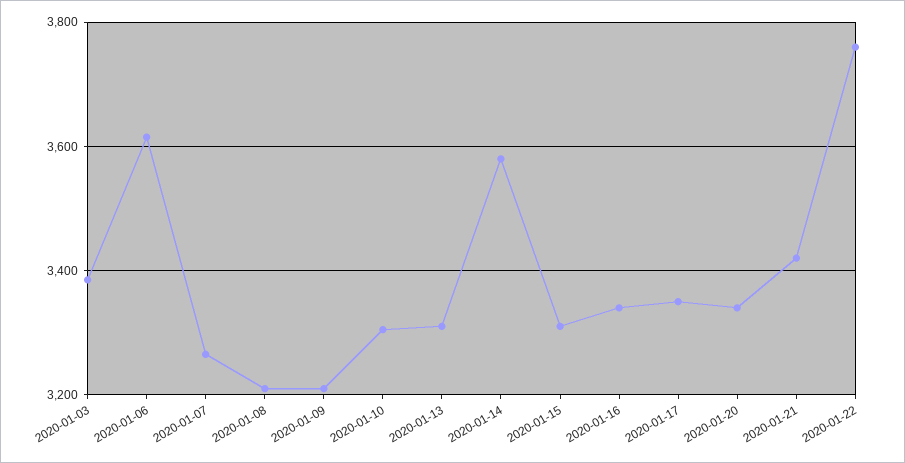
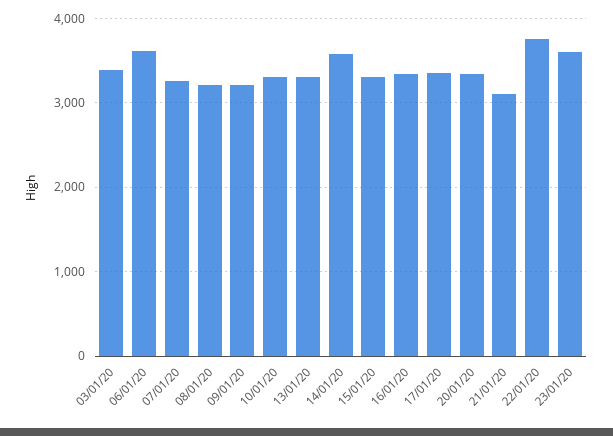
2020-01-21: 3420 -> 3100
23/01/20: none -> 3600

